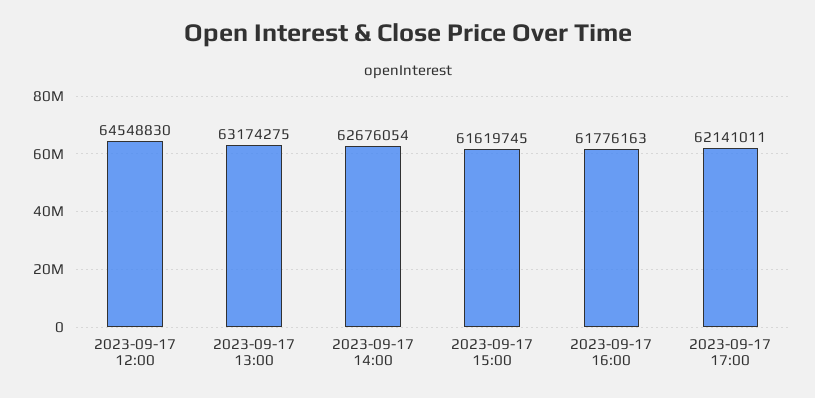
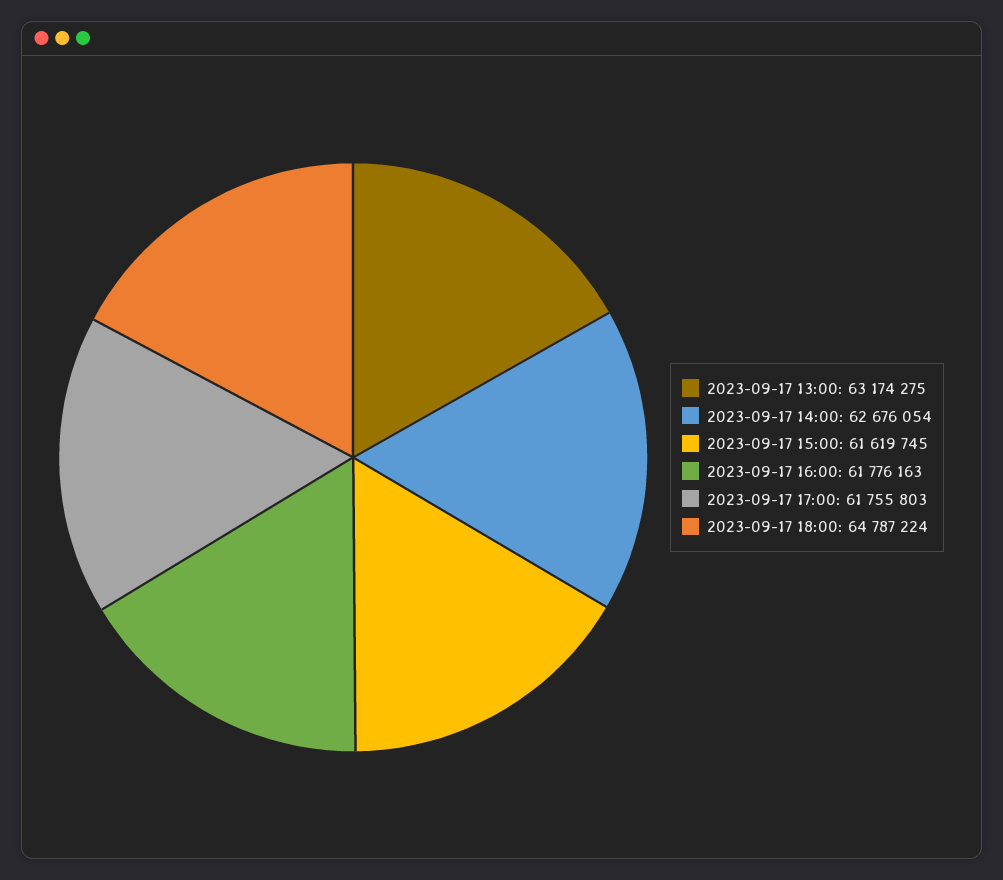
2023-09-17 12:00: 64548830 -> none
2023-09-17 17:00: 62141011 -> 61755803
2023-09-17 18:00: none -> 64787224

